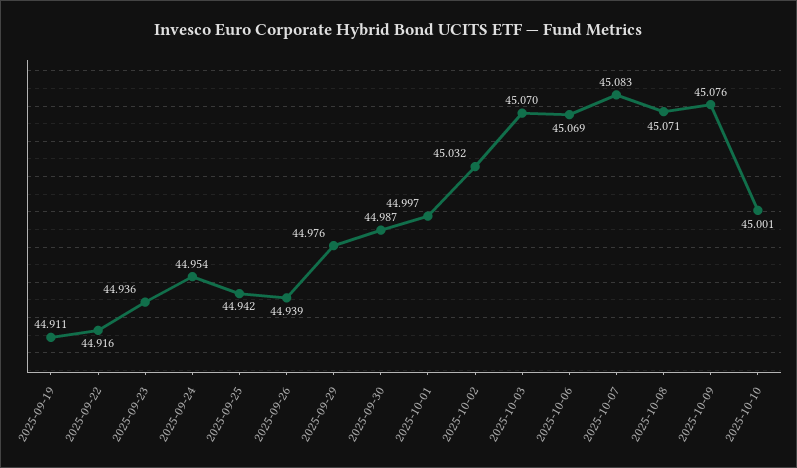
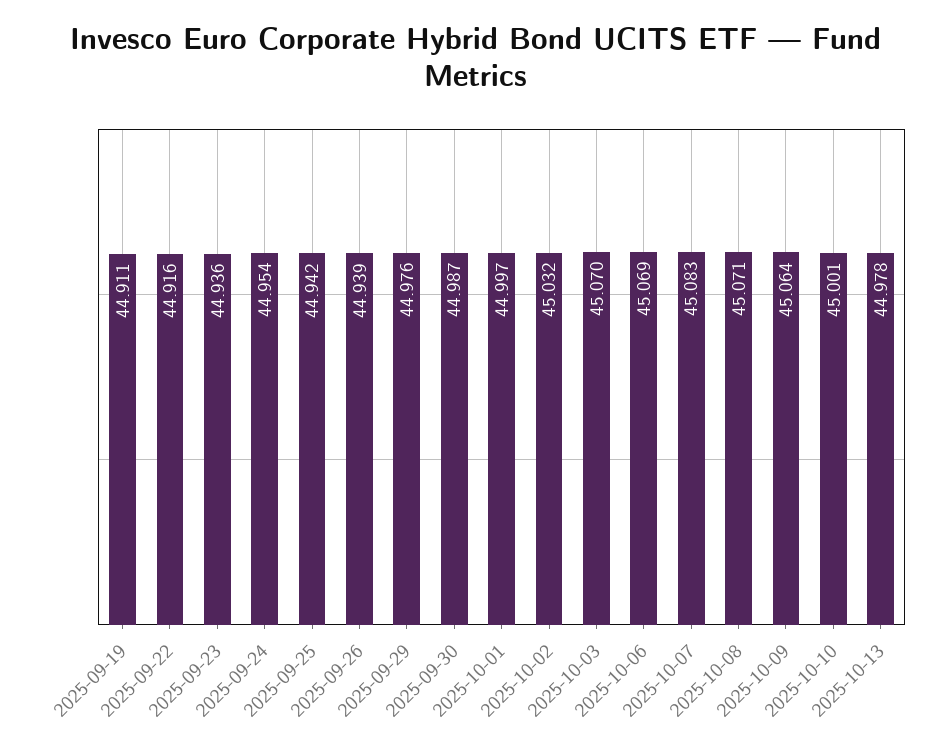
2025-10-09: 45.076 -> 45.064
2025-10-13: none -> 44.978

